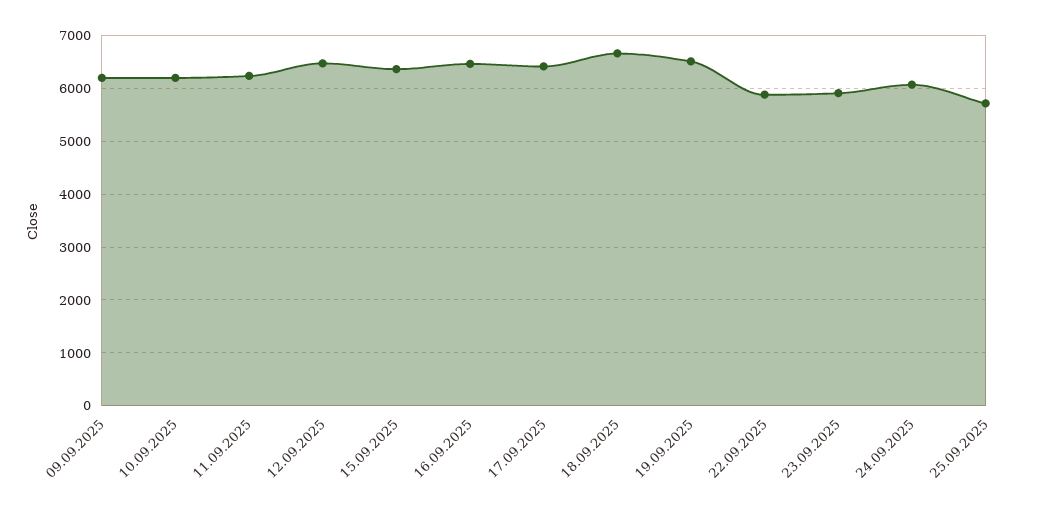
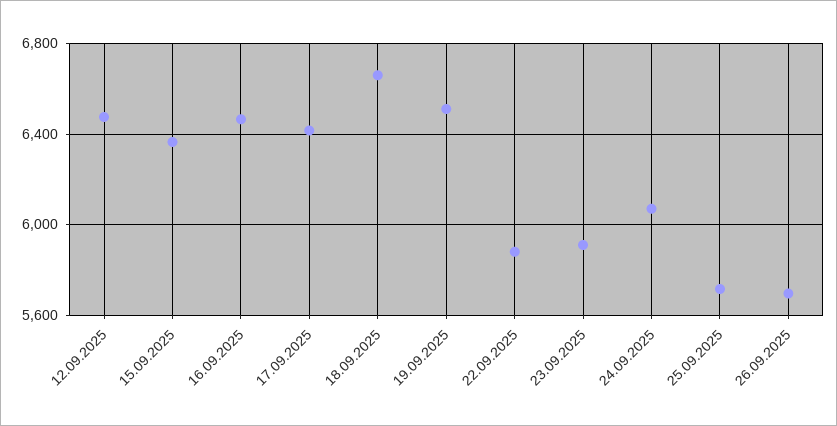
09.09.2025: 6200 -> none
10.09.2025: 6200 -> none
11.09.2025: 6200 -> none
26.09.2025: none -> 5700

